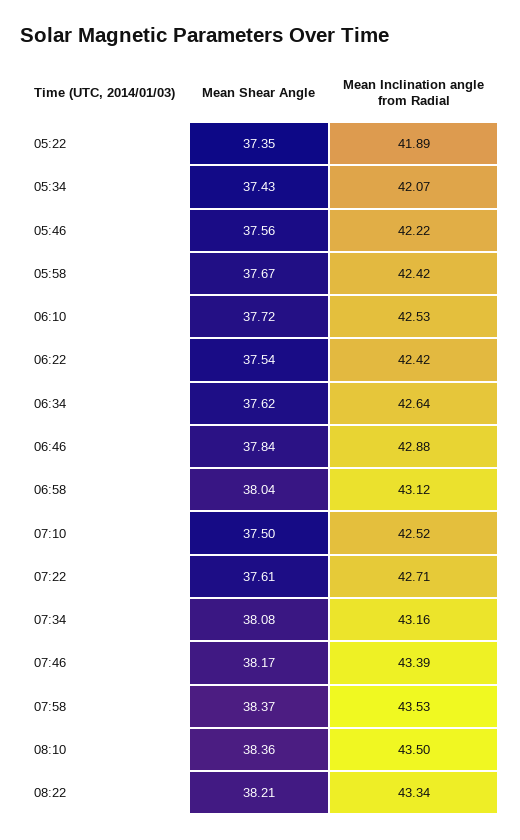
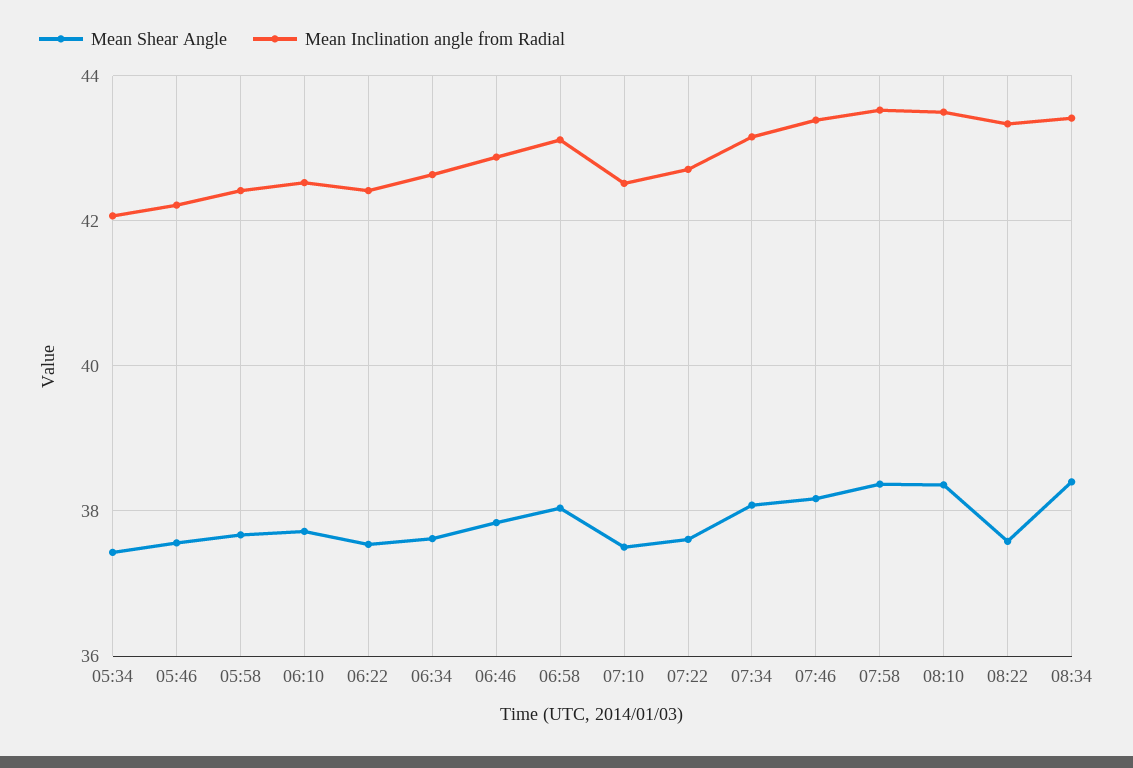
Mean Shear Angle, 05:22: 37.35 -> none
Mean Inclination angle from Radial, 05:22: 41.89 -> none
Mean Shear Angle, 08:22: 38.21 -> 37.6
Mean Shear Angle, 08:34: none -> 38.4
Mean Inclination angle from Radial, 08:34: none -> 43.4

